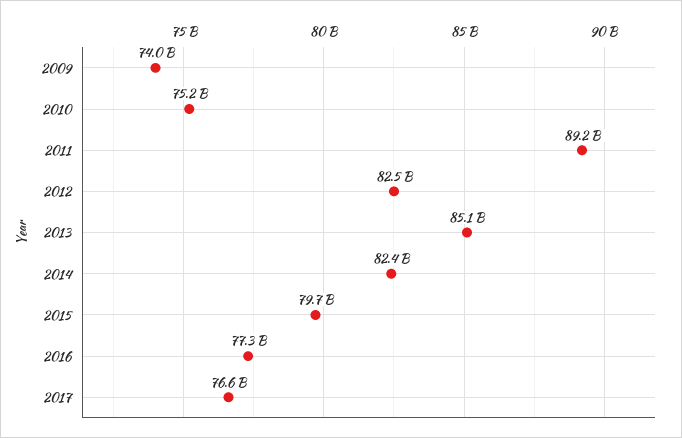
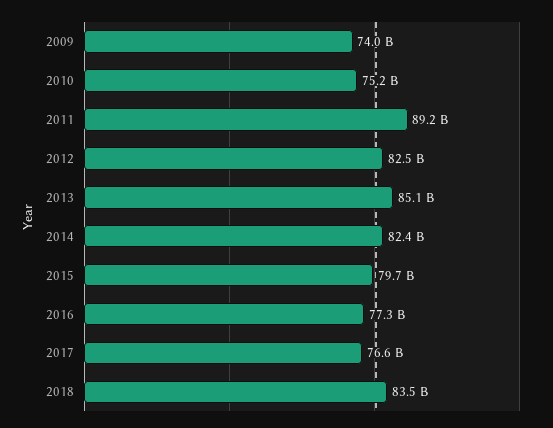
2018: none -> 83500000000

